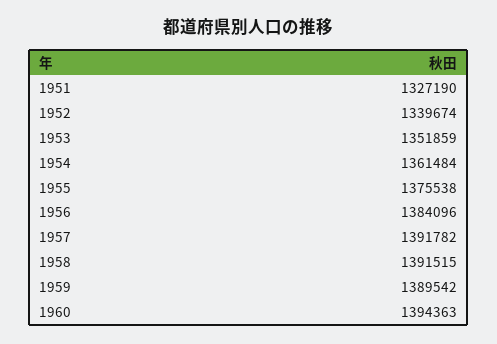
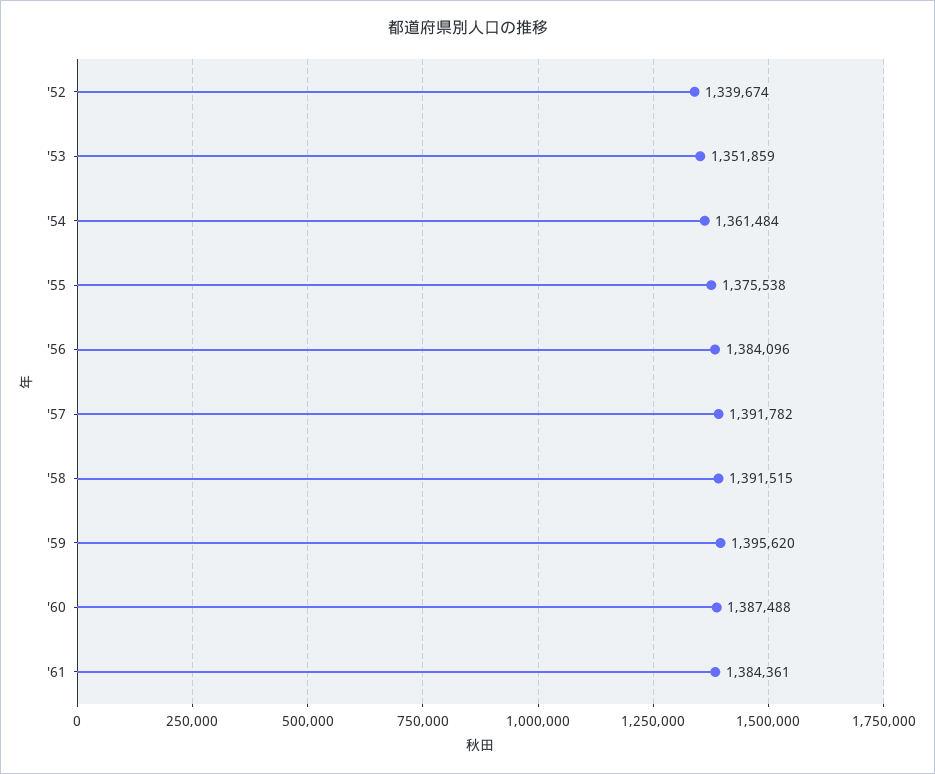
1951: 1327190 -> none
1959: 1389542 -> 1395620
1960: 1394363 -> 1387488
'61: none -> 1384361

